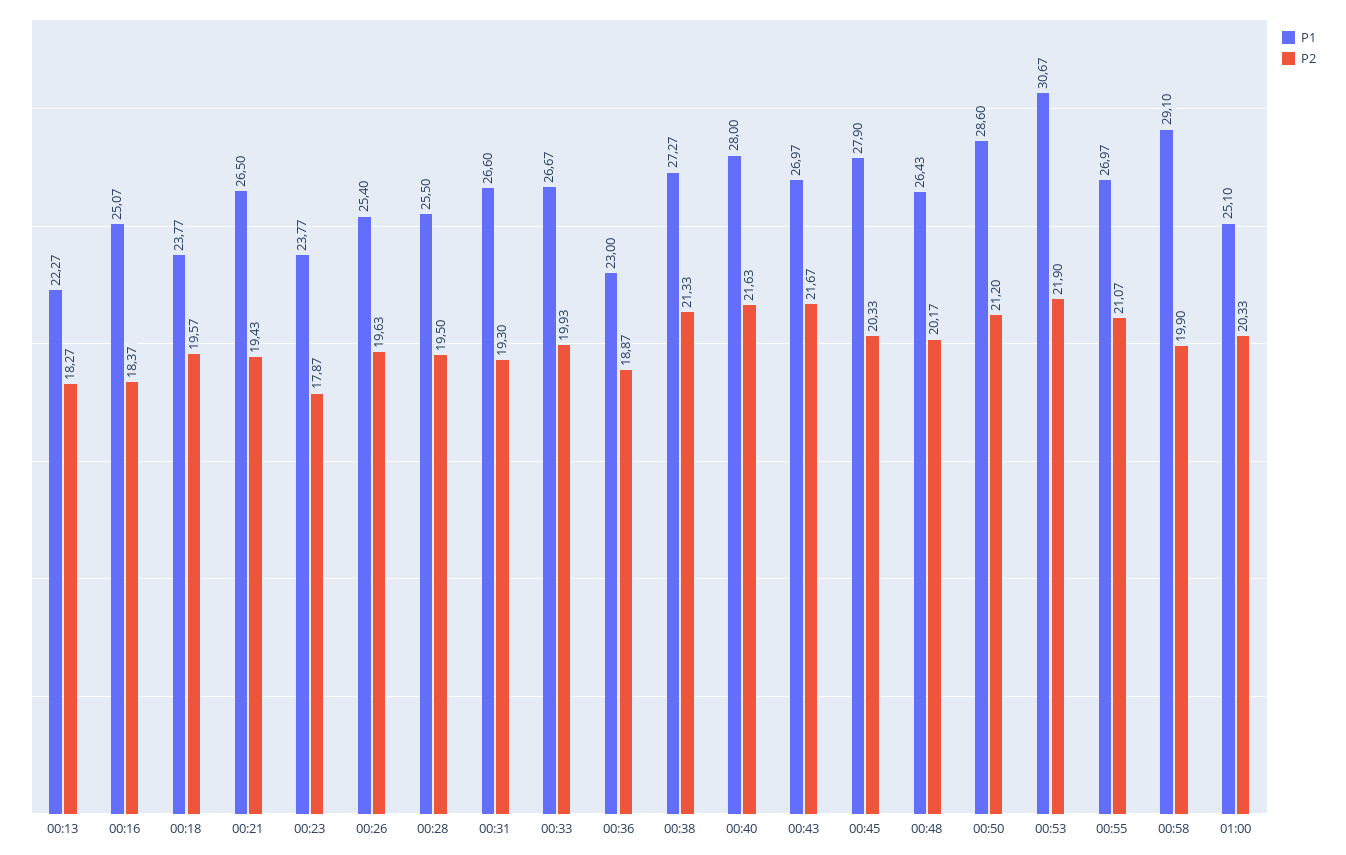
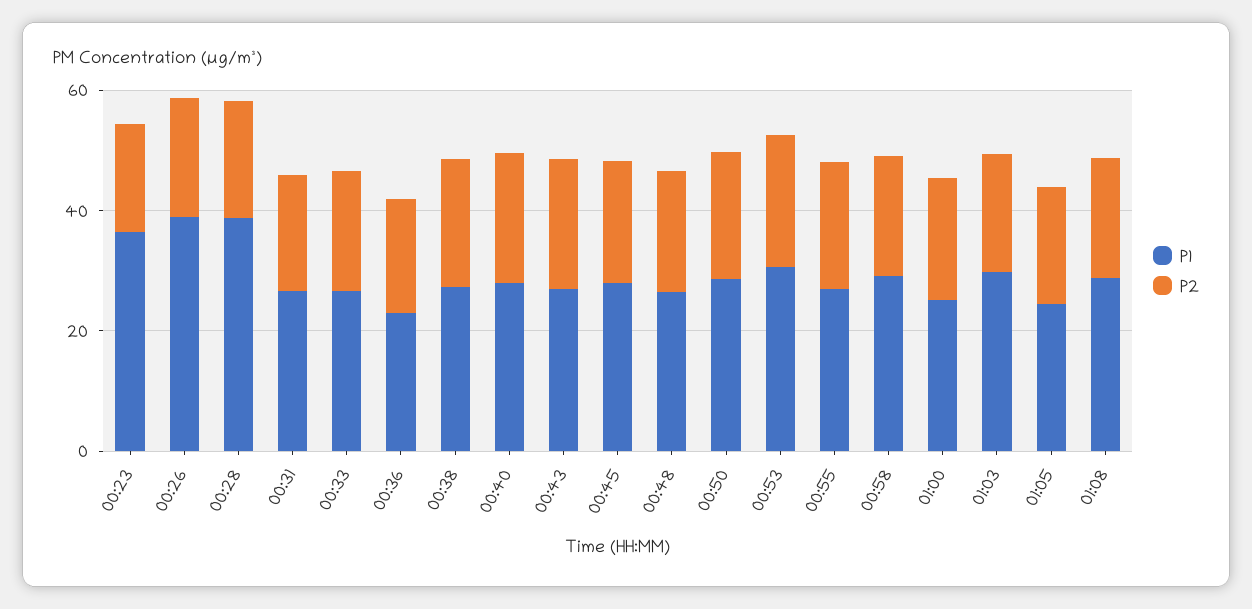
P1, 00:13: 22.27 -> none
P2, 00:13: 18.27 -> none
P1, 00:16: 25.07 -> none
P2, 00:16: 18.37 -> none
P1, 00:18: 23.77 -> none
P2, 00:18: 19.57 -> none
P1, 00:21: 26.5 -> none
P2, 00:21: 19.43 -> none
P1, 00:23: 23.77 -> 35
P1, 00:26: 25.4 -> 40
P1, 00:28: 25.5 -> 40
P1, 01:03: none -> 30
P2, 01:03: none -> 20
P1, 01:05: none -> 25
P2, 01:05: none -> 20
P1, 01:08: none -> 30
P2, 01:08: none -> 20

